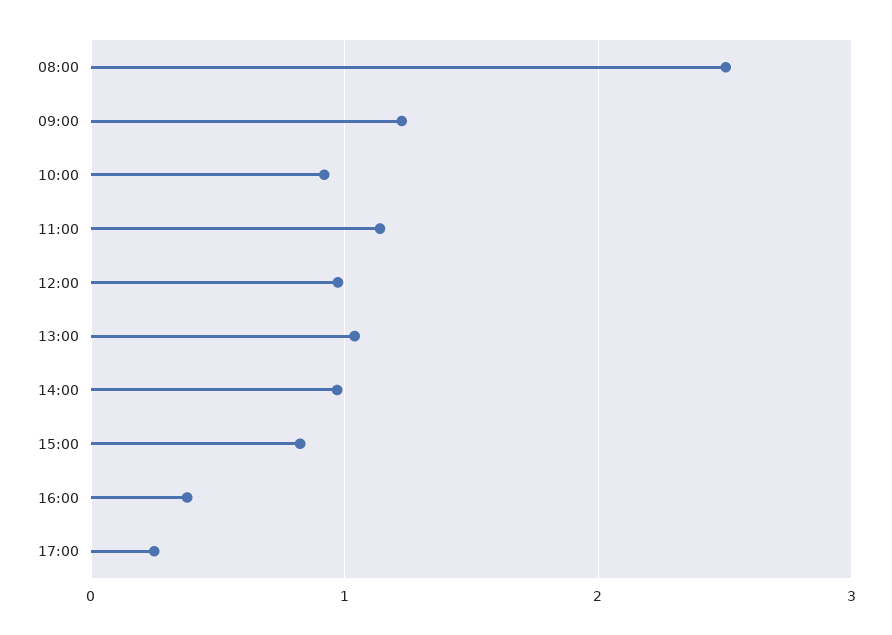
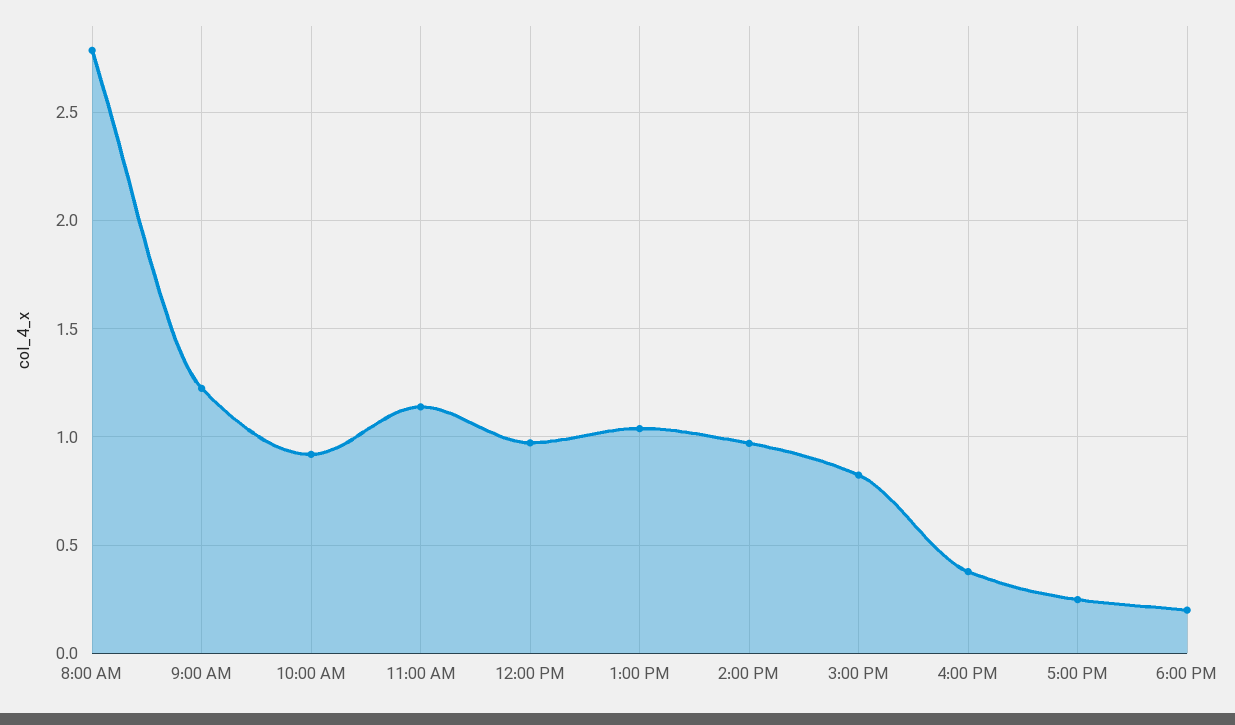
08:00: 2.5 -> 2.8
6:00 PM: none -> 0.2

